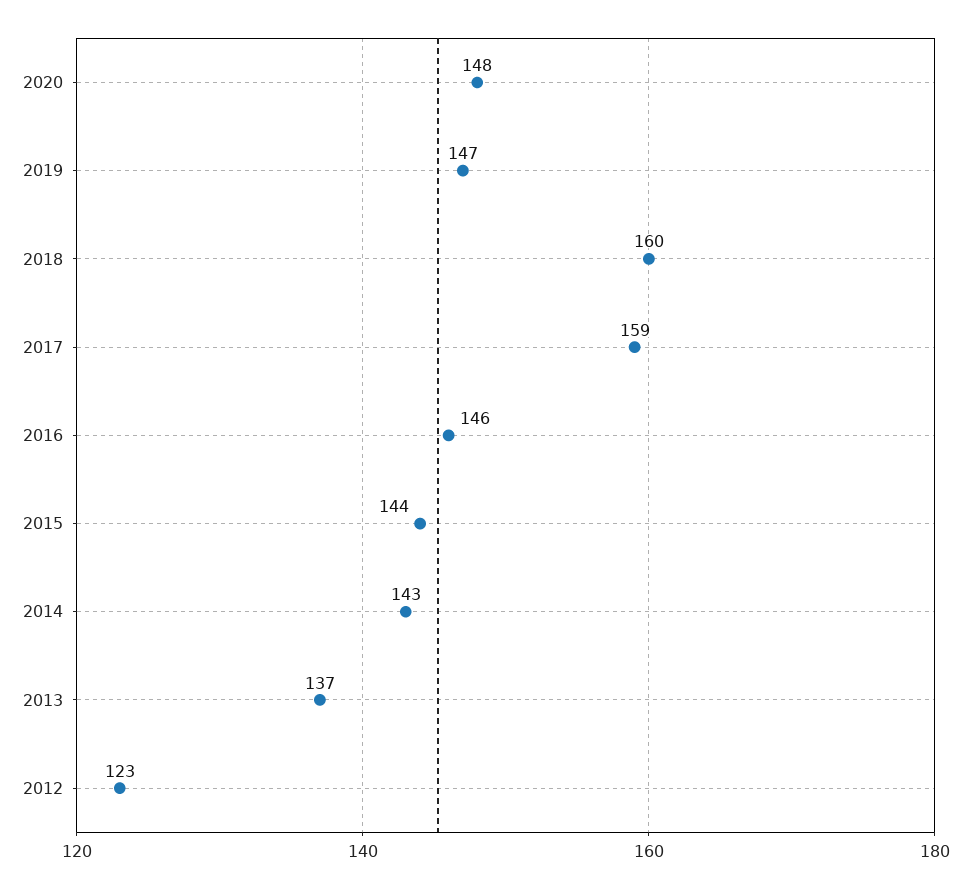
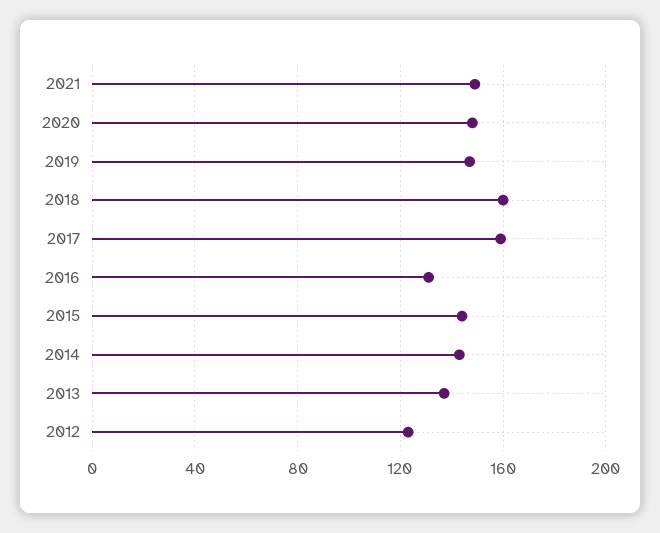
2016: 146 -> 130
2021: none -> 150

